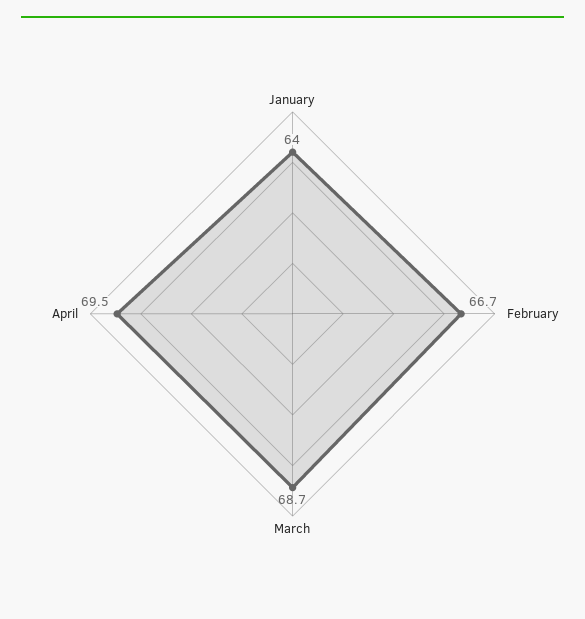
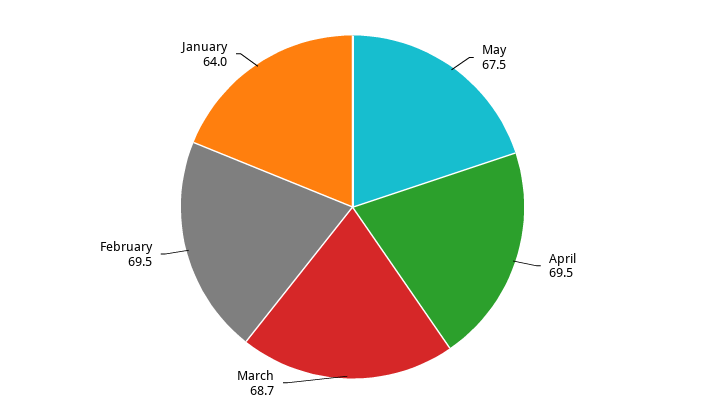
February: 66.7 -> 69.5
May: none -> 67.5

